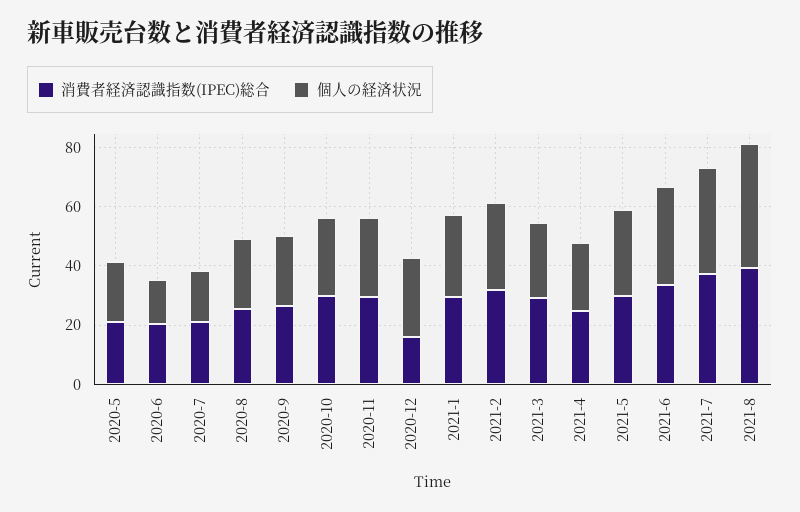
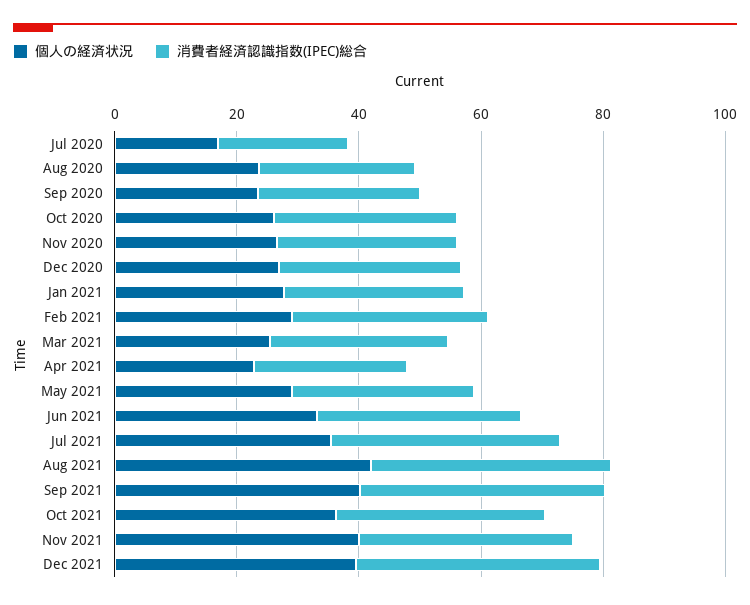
消費者経済認識指数(IPEC)総合, 2020-5: 20 -> none
個人の経済状況, 2020-5: 20 -> none
消費者経済認識指数(IPEC)総合, 2020-6: 20 -> none
個人の経済状況, 2020-6: 15 -> none
消費者経済認識指数(IPEC)総合, 2020-12: 15 -> 30
個人の経済状況, Sep 2021: none -> 40
消費者経済認識指数(IPEC)総合, Sep 2021: none -> 40
個人の経済状況, Oct 2021: none -> 35
消費者経済認識指数(IPEC)総合, Oct 2021: none -> 35
個人の経済状況, Nov 2021: none -> 40
消費者経済認識指数(IPEC)総合, Nov 2021: none -> 35
個人の経済状況, Dec 2021: none -> 40
消費者経済認識指数(IPEC)総合, Dec 2021: none -> 40

